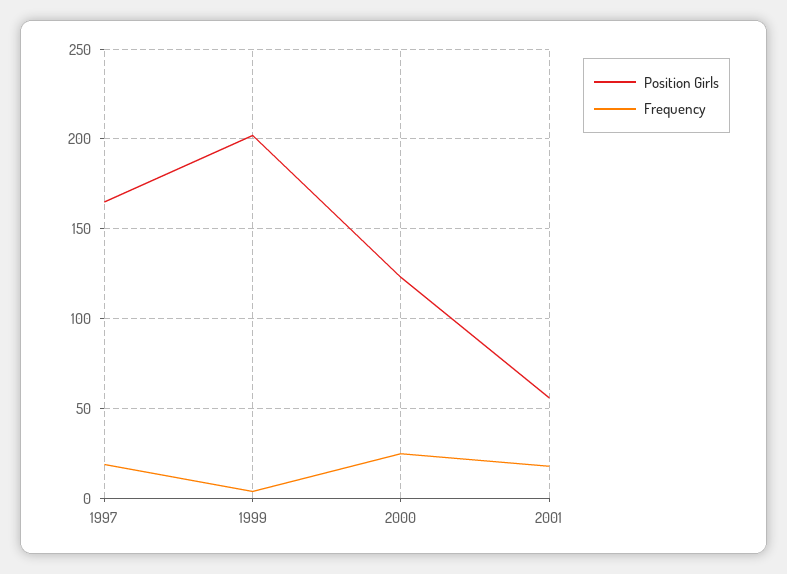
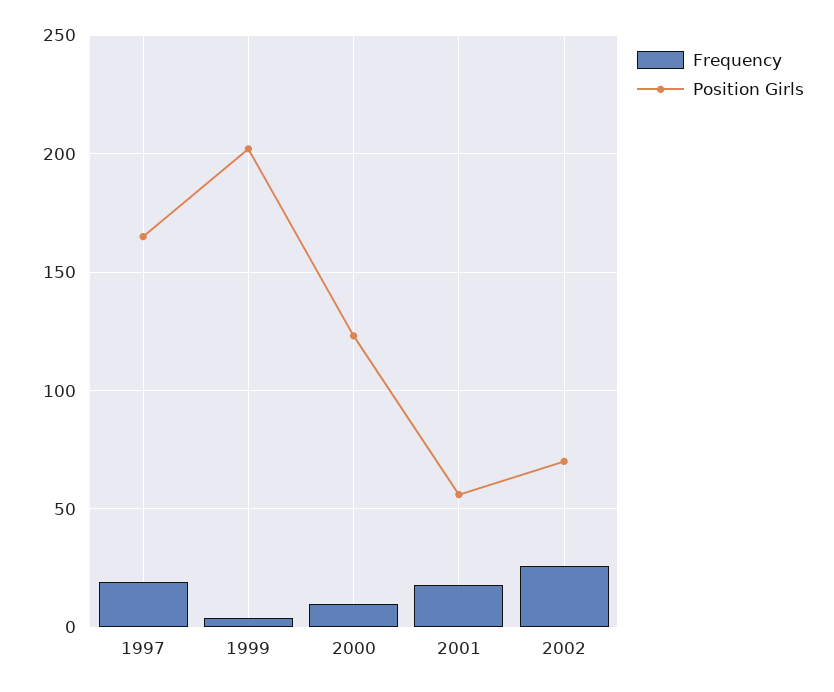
Frequency, 2000: 25 -> 10
Frequency, 2002: none -> 25
Position Girls, 2002: none -> 70

